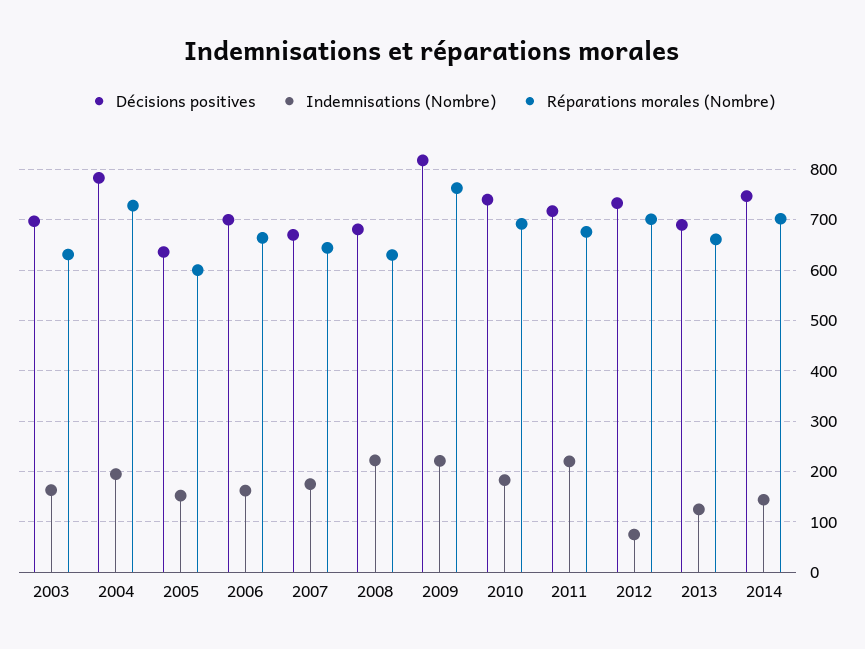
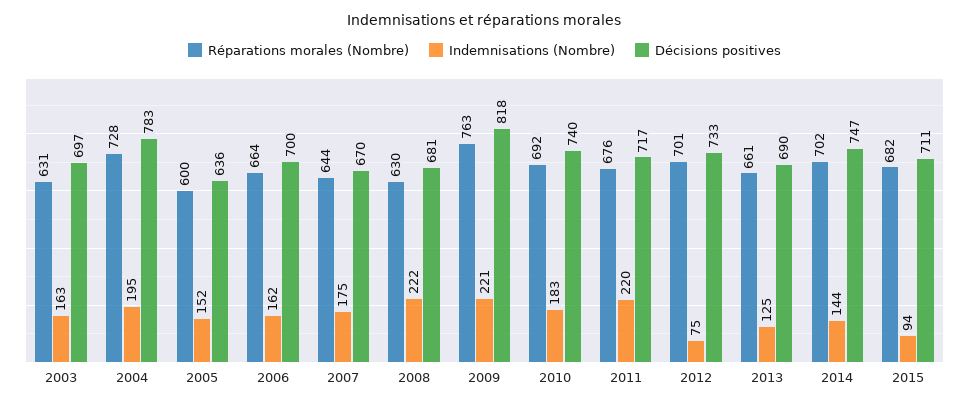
Réparations morales (Nombre), 2015: none -> 682
Indemnisations (Nombre), 2015: none -> 94
Décisions positives, 2015: none -> 711

